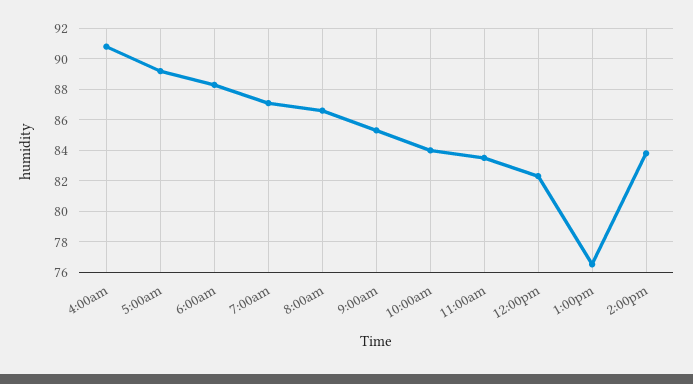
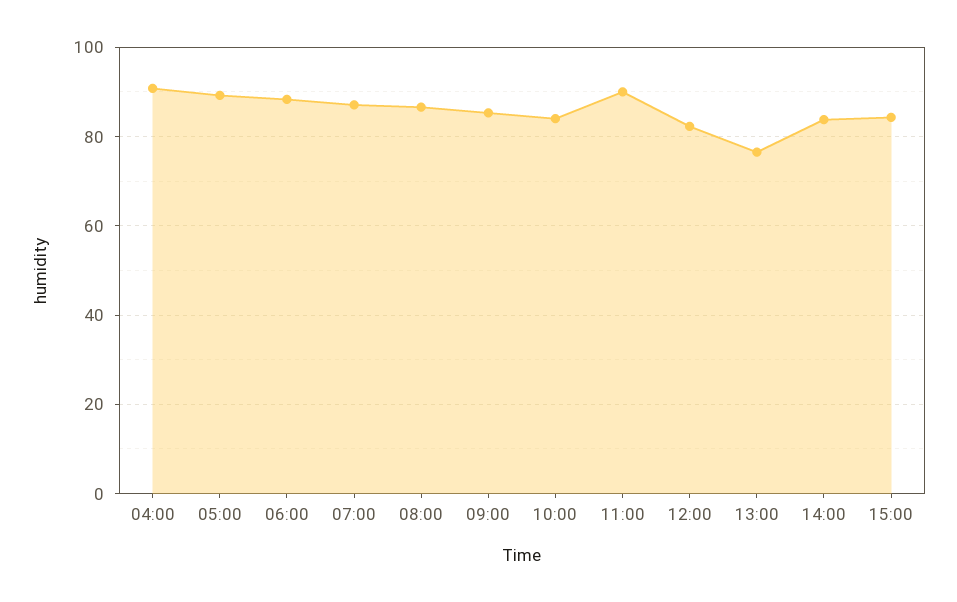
11:00am: 83.5 -> 90
15:00: none -> 84

